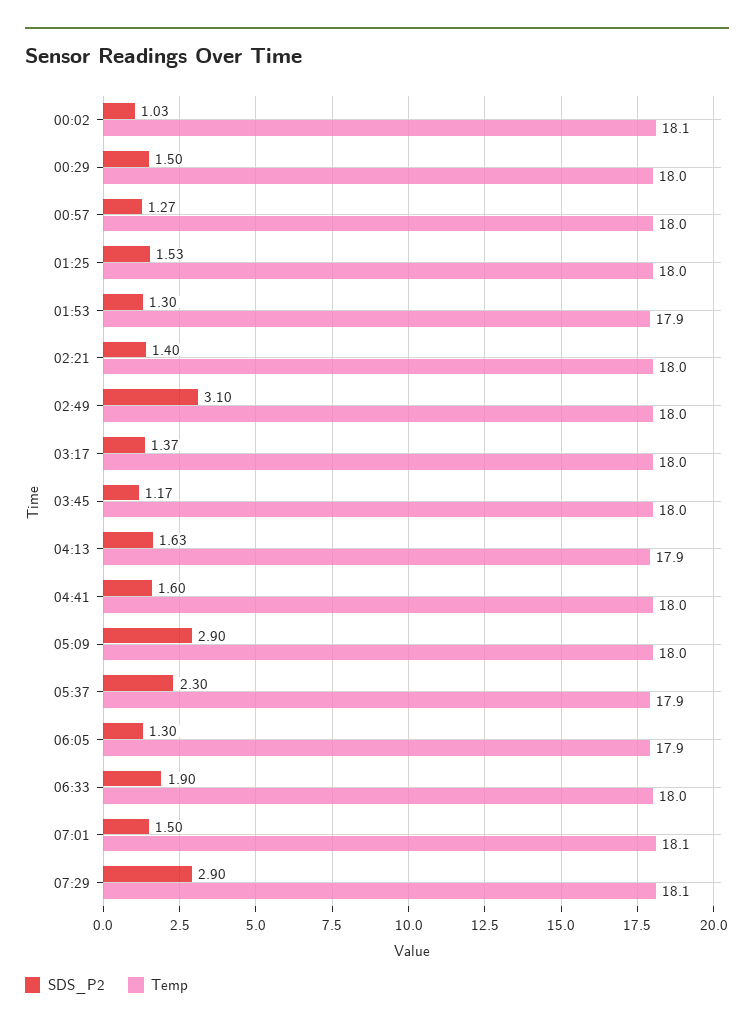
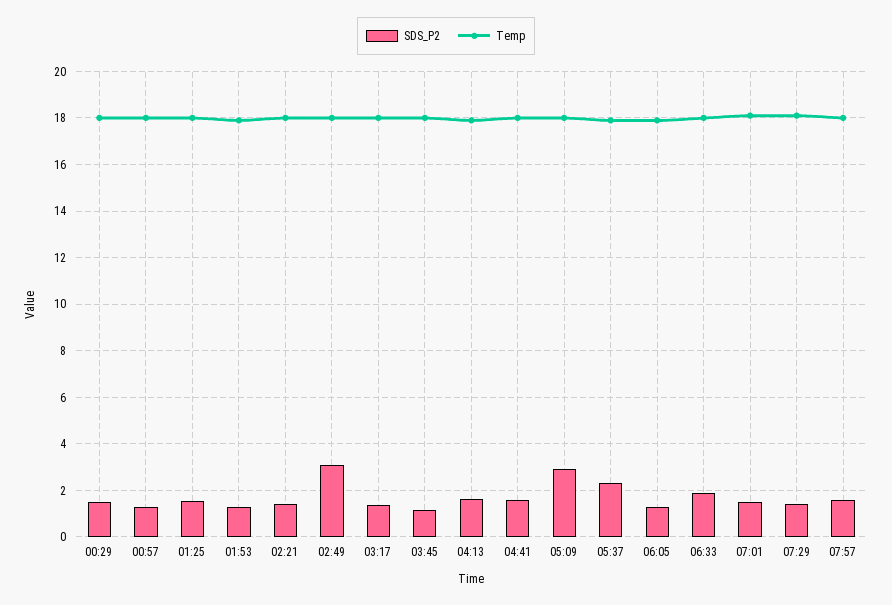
SDS_P2, 00:02: 1.03 -> none
Temp, 00:02: 18.1 -> none
SDS_P2, 07:29: 2.9 -> 1.5
SDS_P2, 07:57: none -> 1.5
Temp, 07:57: none -> 18

